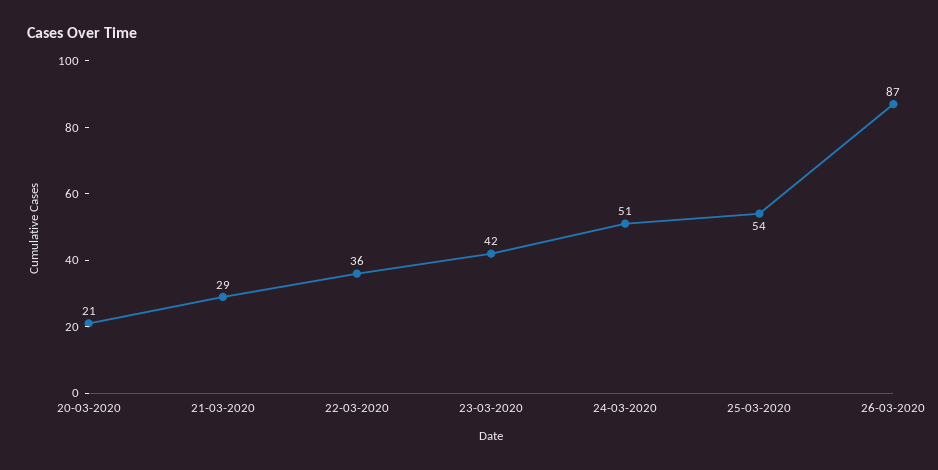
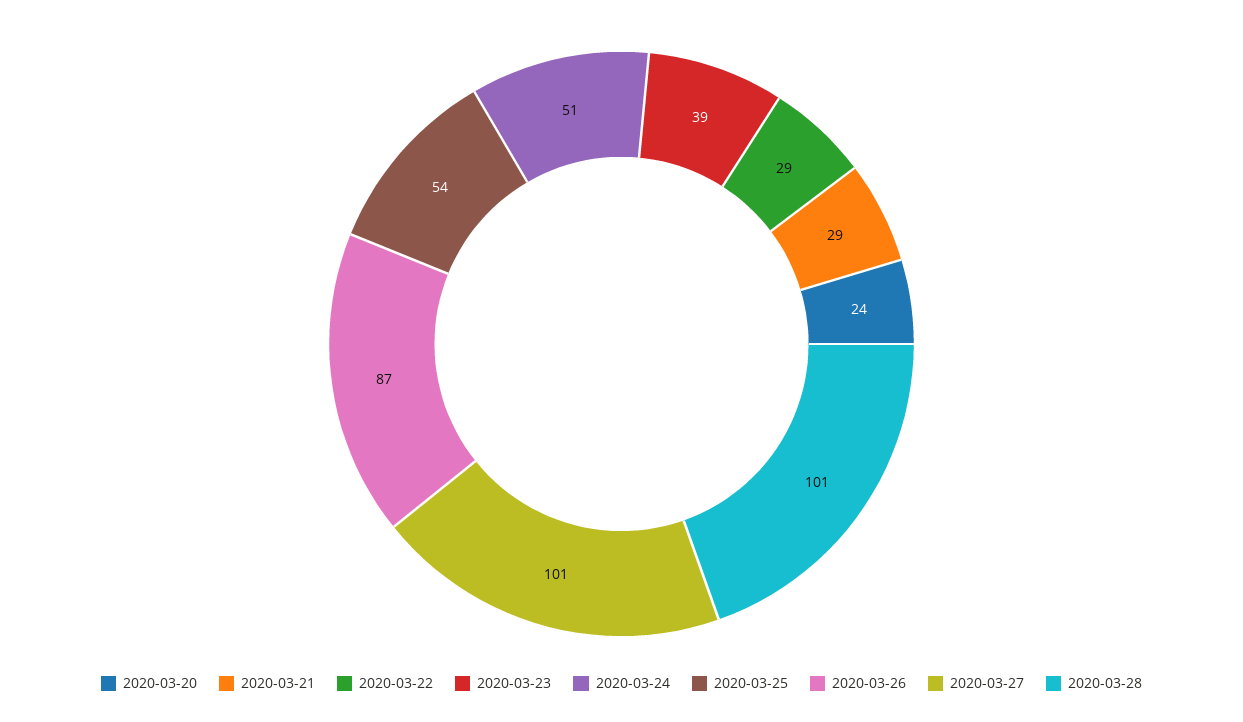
20-03-2020: 21 -> 24
22-03-2020: 36 -> 29
23-03-2020: 42 -> 39
2020-03-27: none -> 101
2020-03-28: none -> 101

